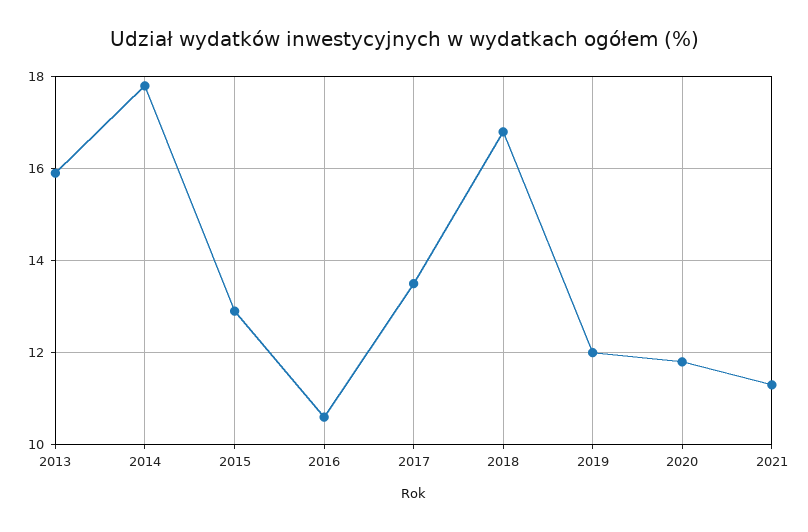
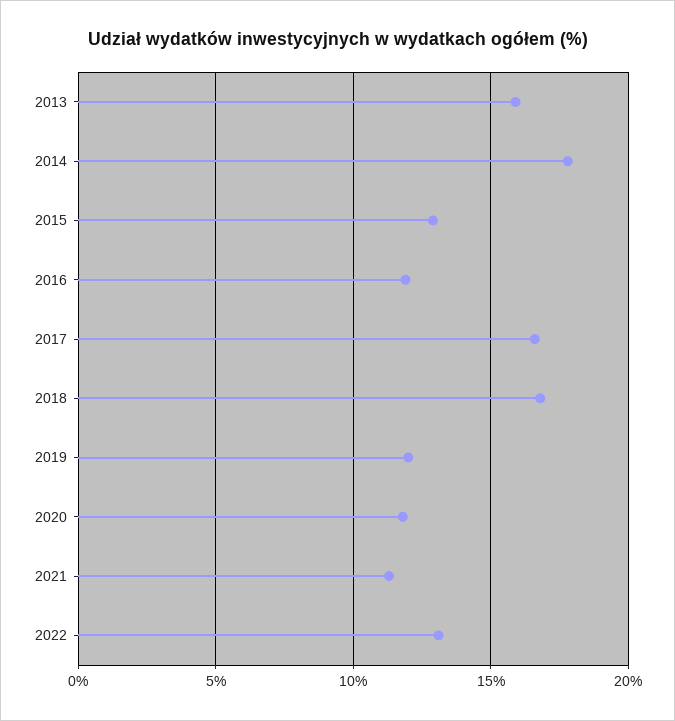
2016: 10.5 -> 12
2017: 13.5 -> 16.5
2022: none -> 13

